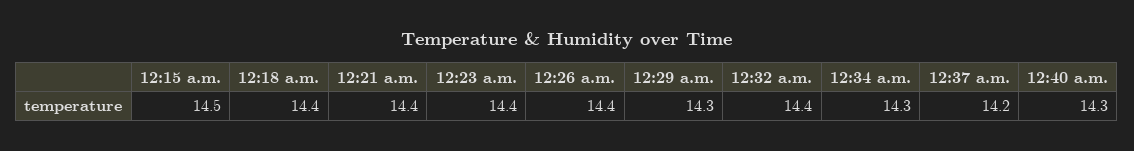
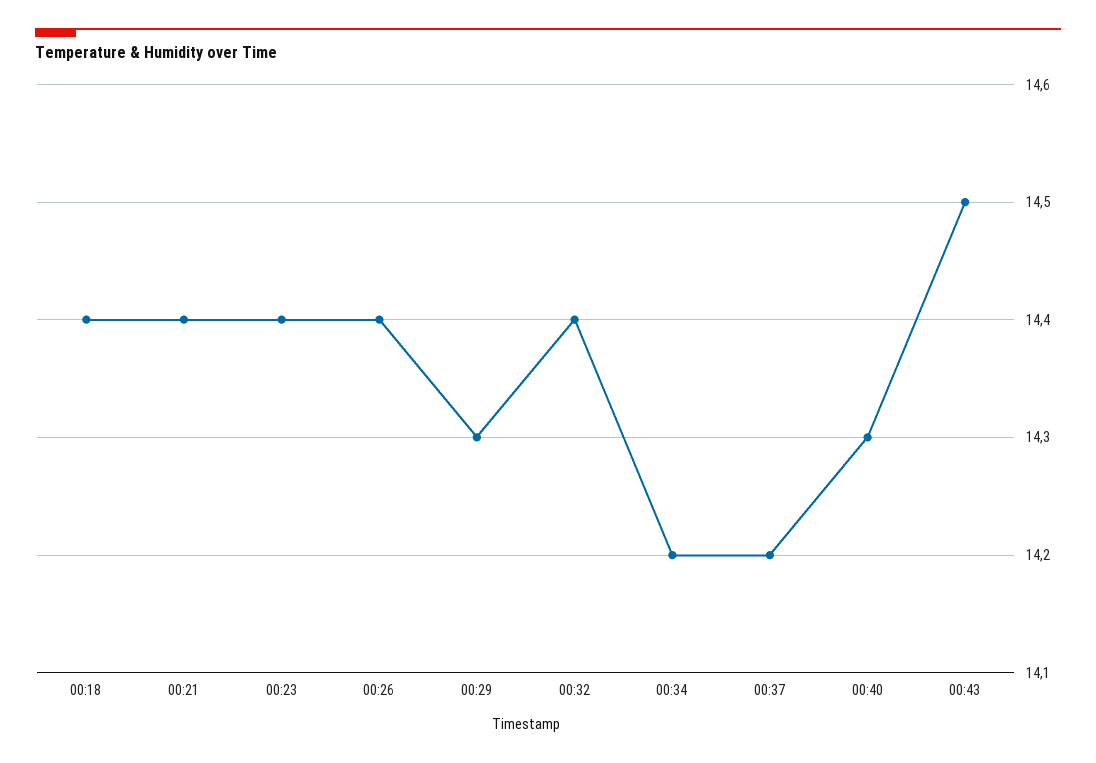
12:15 a.m.: 14.5 -> none
12:34 a.m.: 14.3 -> 14.2
00:43: none -> 14.5

